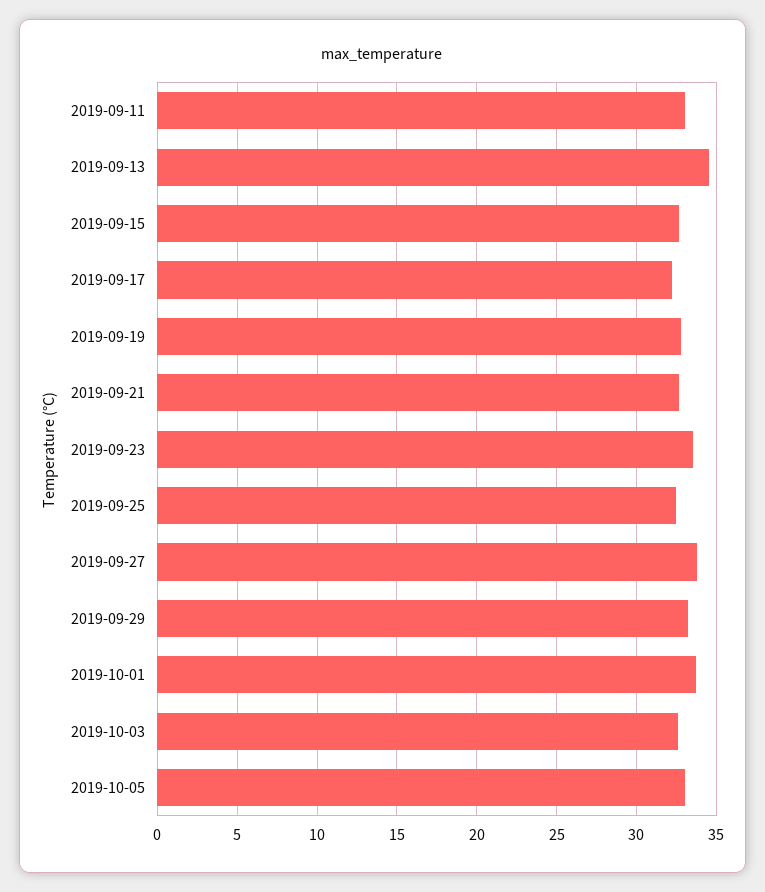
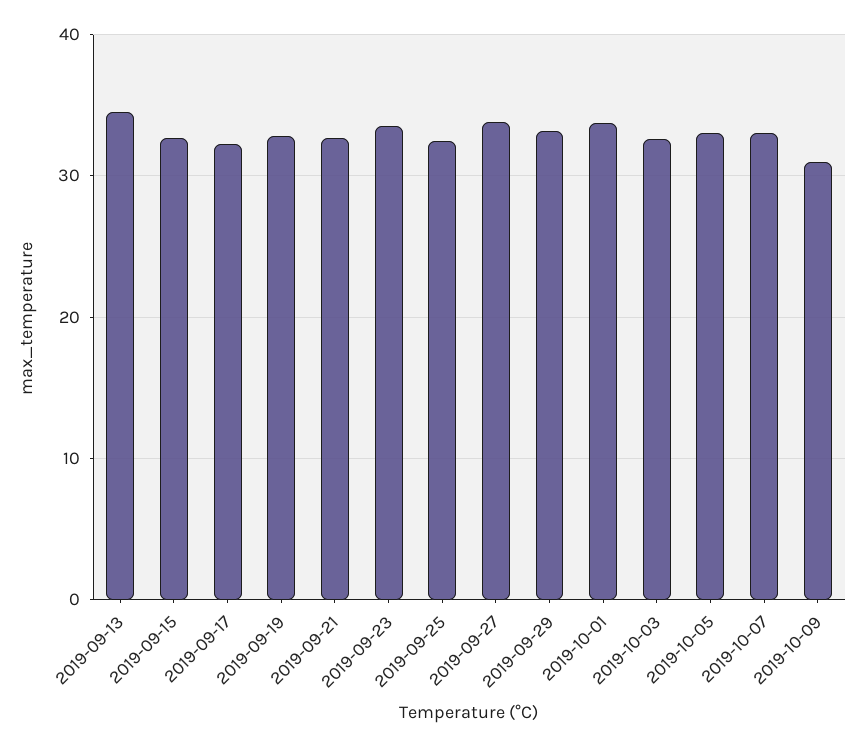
2019-09-11: 33 -> none
2019-10-07: none -> 33
2019-10-09: none -> 31

